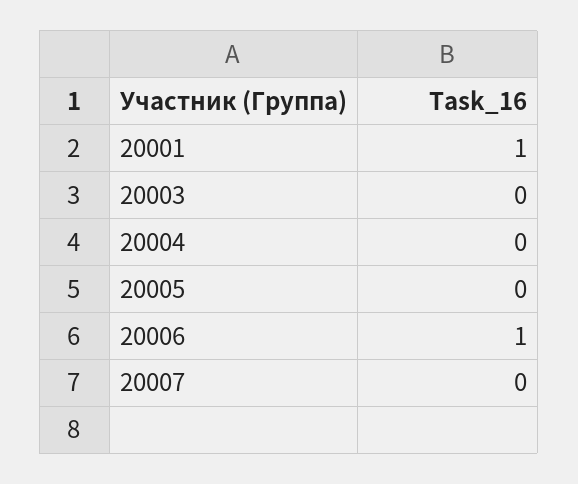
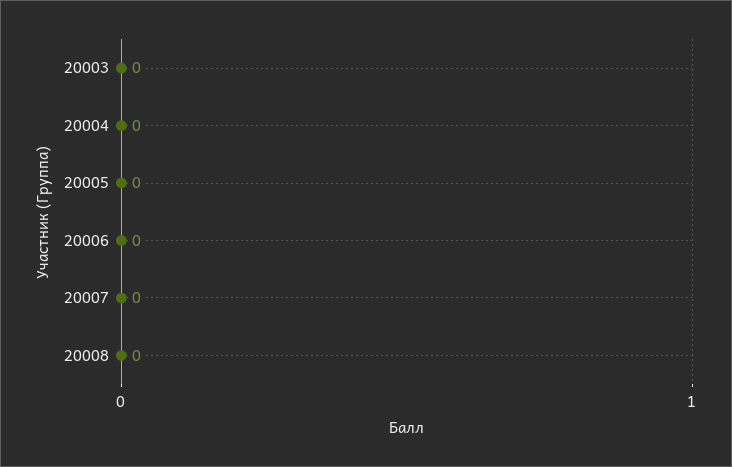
20001: 1 -> none
20006: 1 -> 0
20008: none -> 0

